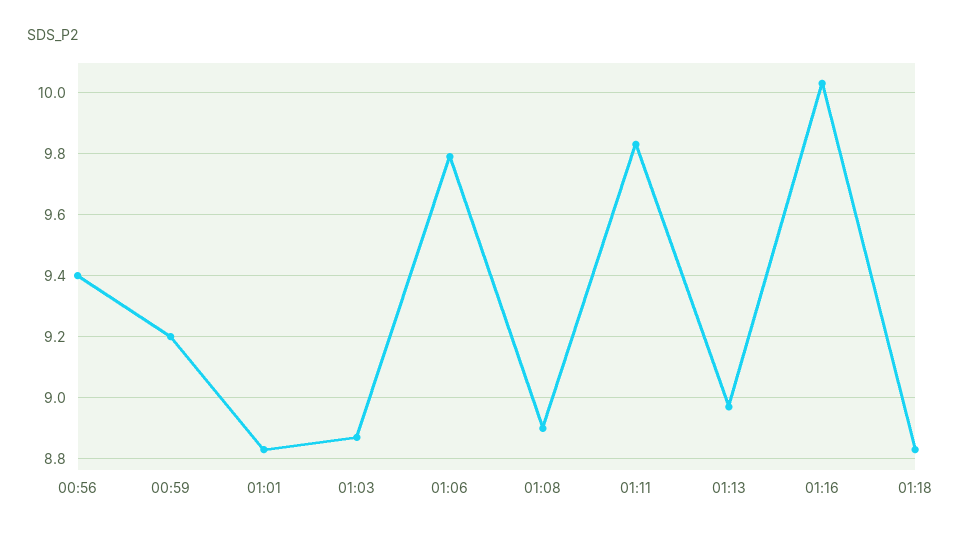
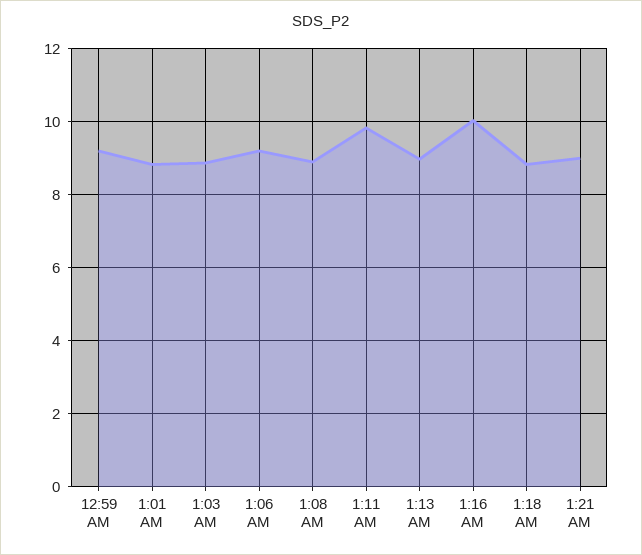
00:56: 9.4 -> none
01:06: 9.8 -> 9.2
1:21 AM: none -> 9

